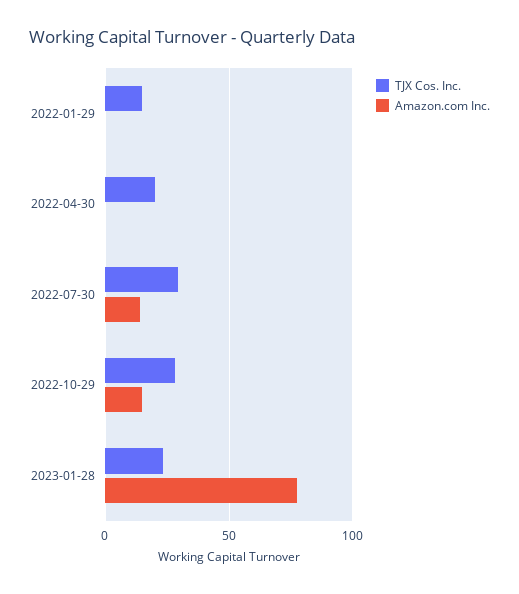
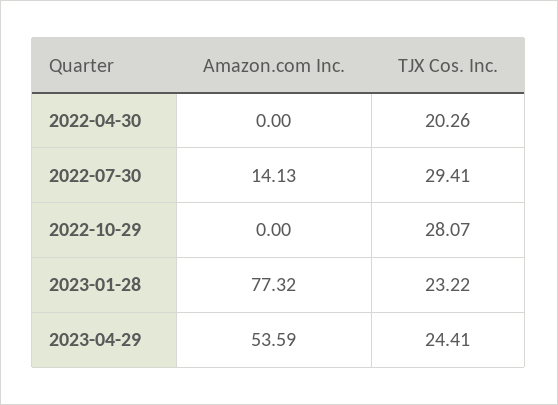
TJX Cos. Inc., 2022-01-29: 15 -> none
Amazon.com Inc., 2022-01-29: 0 -> none
Amazon.com Inc., 2022-10-29: 15 -> 0
Amazon.com Inc., 2023-04-29: none -> 53.59
TJX Cos. Inc., 2023-04-29: none -> 24.41

